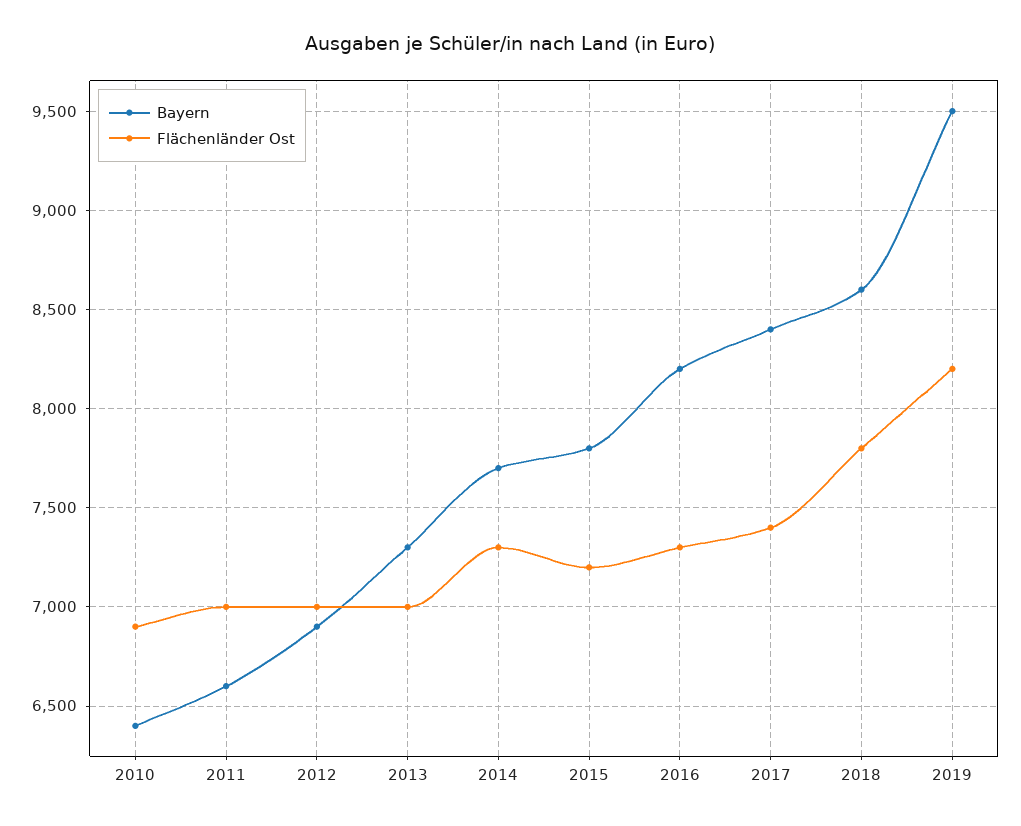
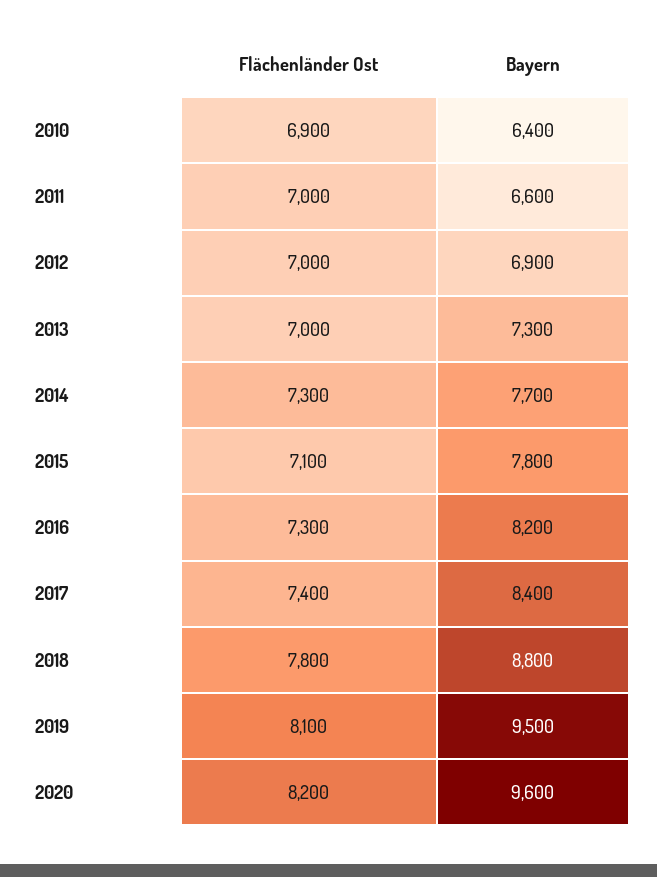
Flächenländer Ost, 2015: 7200 -> 7100
Bayern, 2018: 8600 -> 8800
Flächenländer Ost, 2019: 8200 -> 8100
Flächenländer Ost, 2020: none -> 8200
Bayern, 2020: none -> 9600

